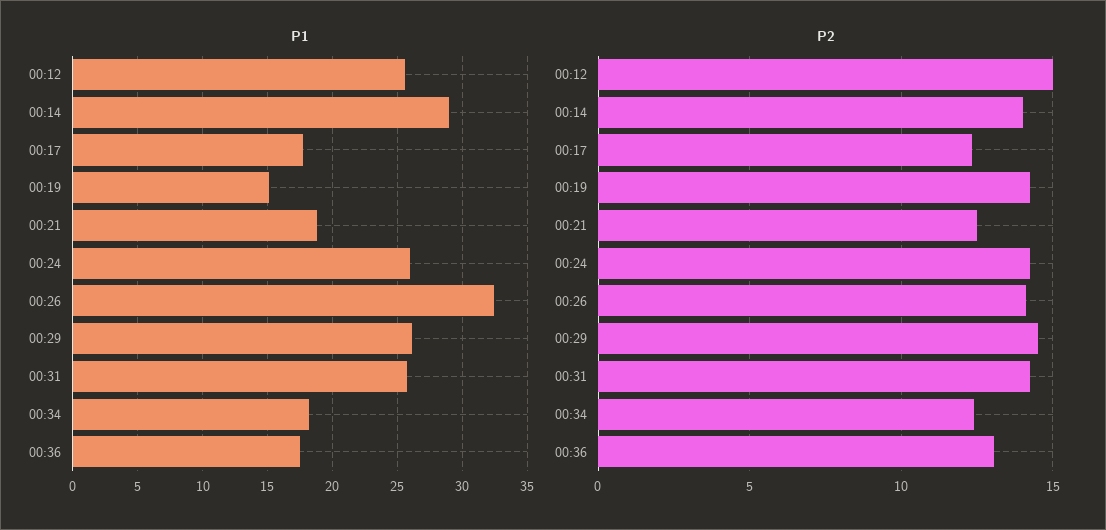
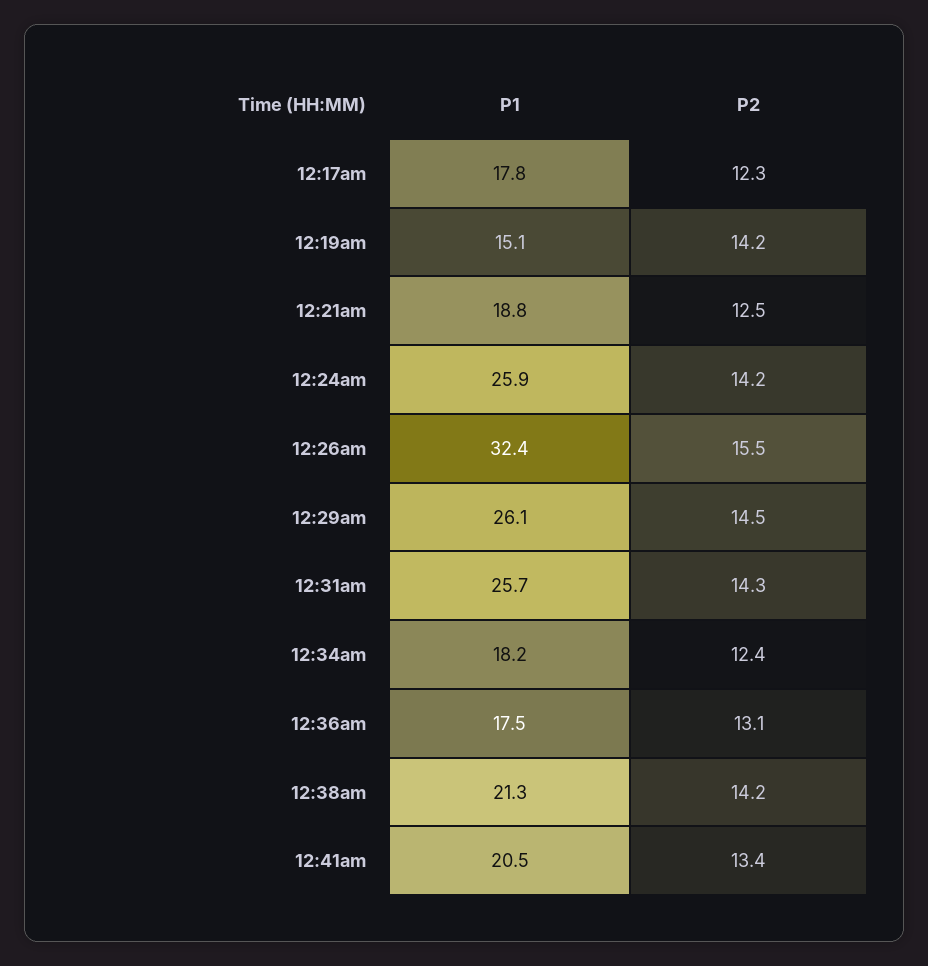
P1, 00:12: 25.5 -> none
P1, 00:14: 29 -> none
P2, 00:12: 15 -> none
P2, 00:14: 14 -> none
P2, 00:26: 14 -> 15.5
P1, 12:38am: none -> 21.3
P2, 12:38am: none -> 14.2
P1, 12:41am: none -> 20.5
P2, 12:41am: none -> 13.4

